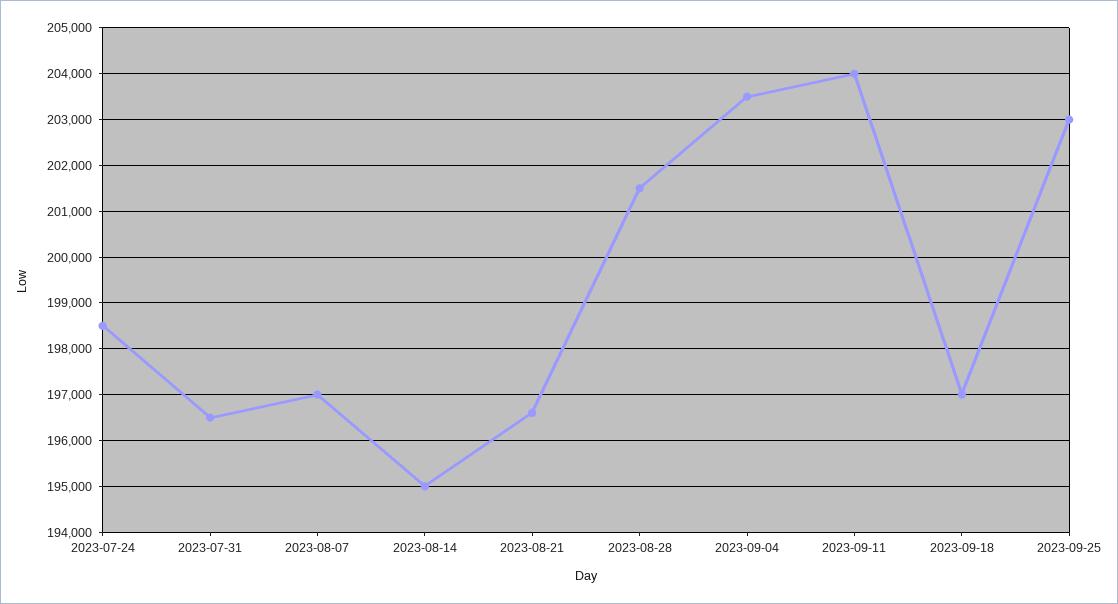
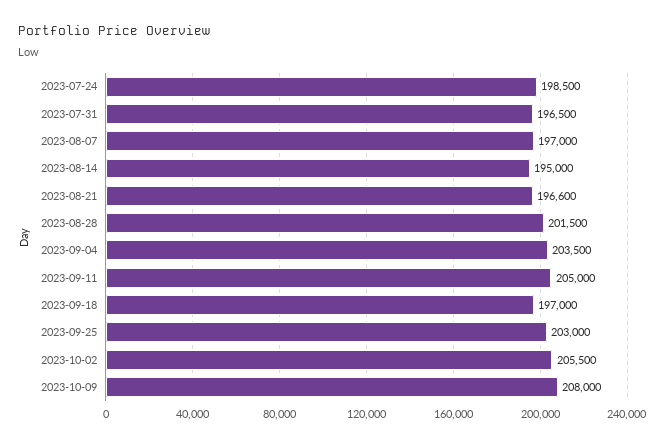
2023-09-11: 204000 -> 205000
2023-10-02: none -> 205500
2023-10-09: none -> 208000

